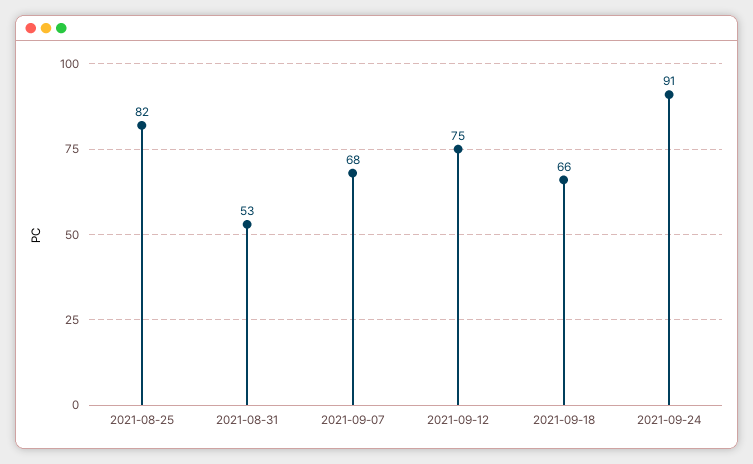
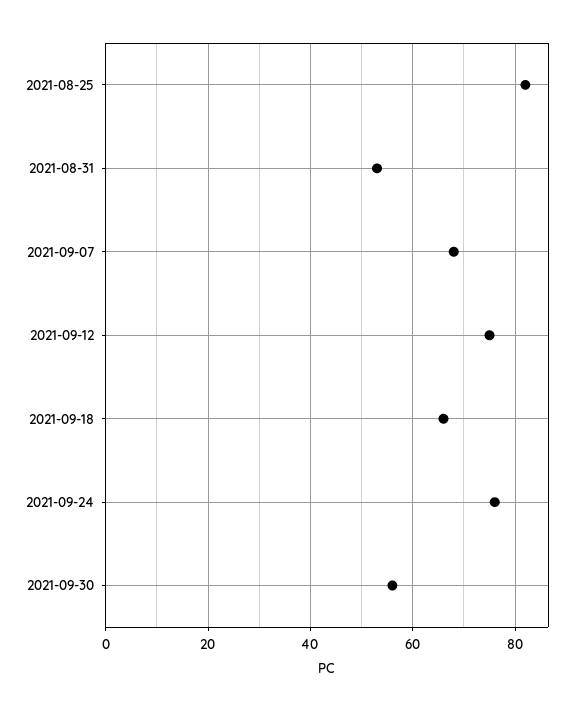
2021-09-24: 91 -> 75
2021-09-30: none -> 55

